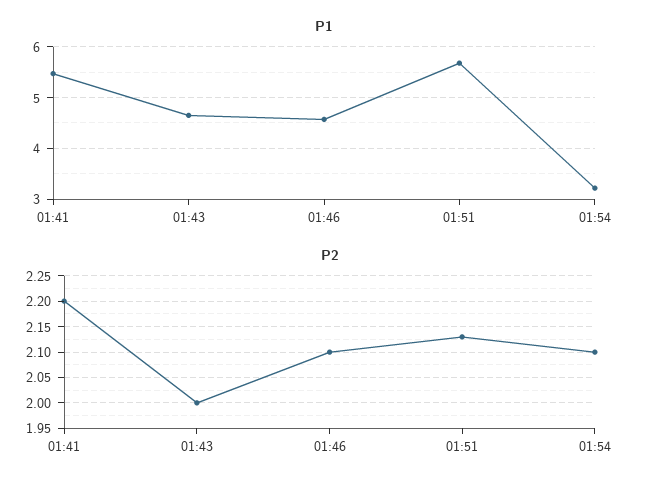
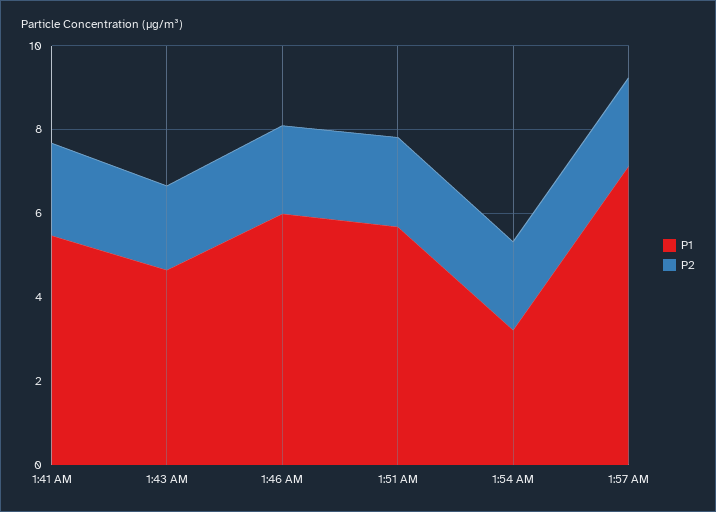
P1, 01:46: 4.6 -> 6
P1, 1:57 AM: none -> 7
P2, 1:57 AM: none -> 2

